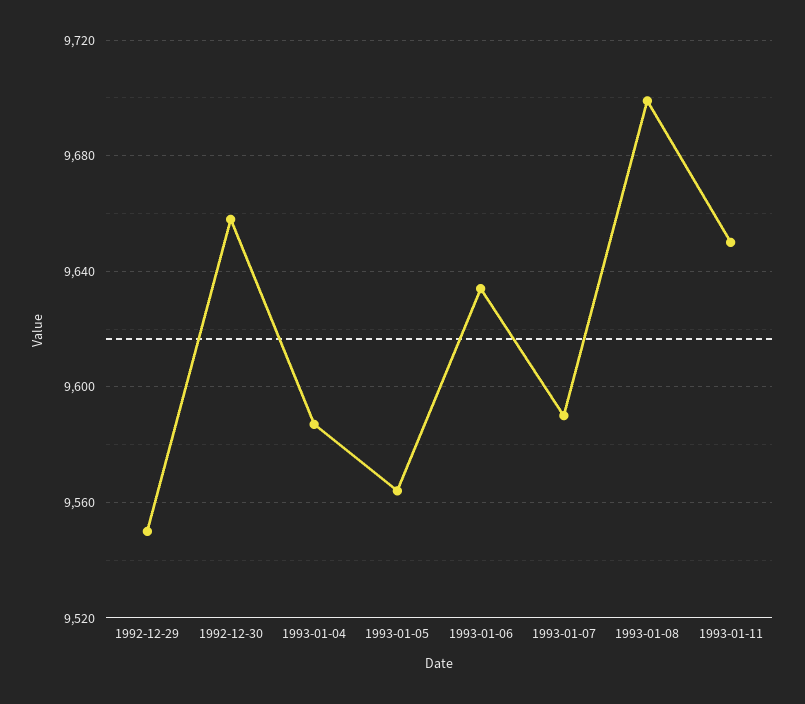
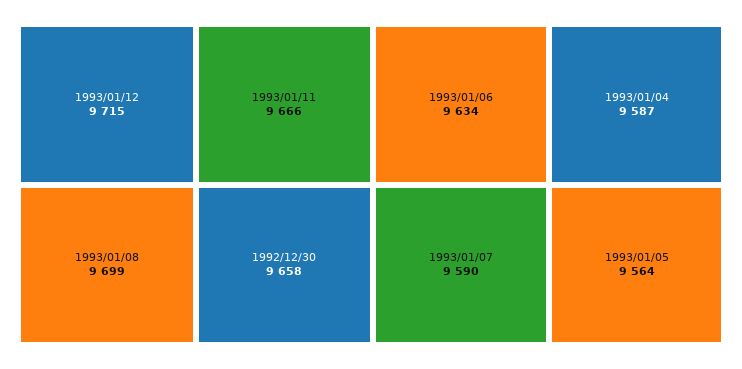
1992-12-29: 9550 -> none
1993-01-11: 9650 -> 9666
1993/01/12: none -> 9715

